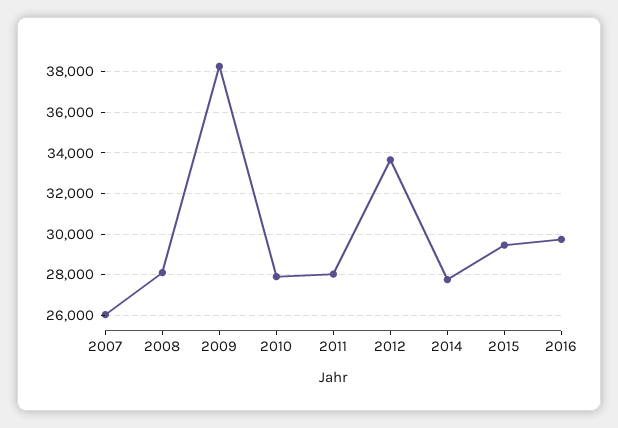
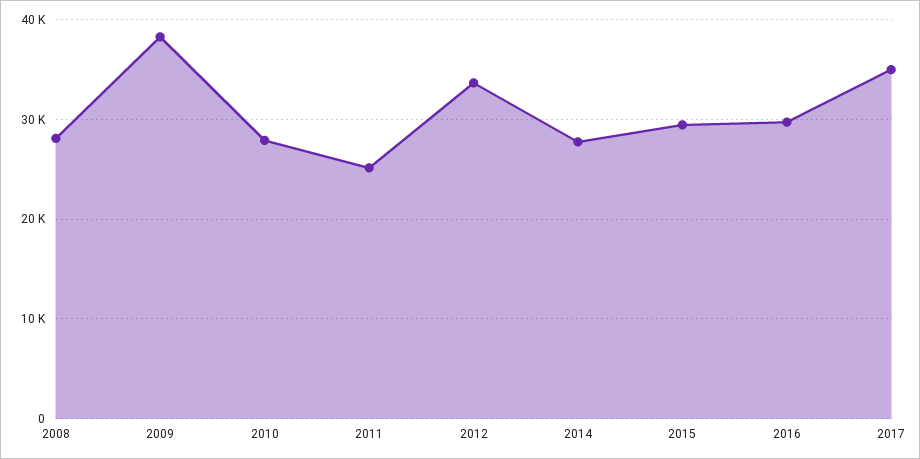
2007: 26000 -> none
2011: 28000 -> 25000
2017: none -> 35000

